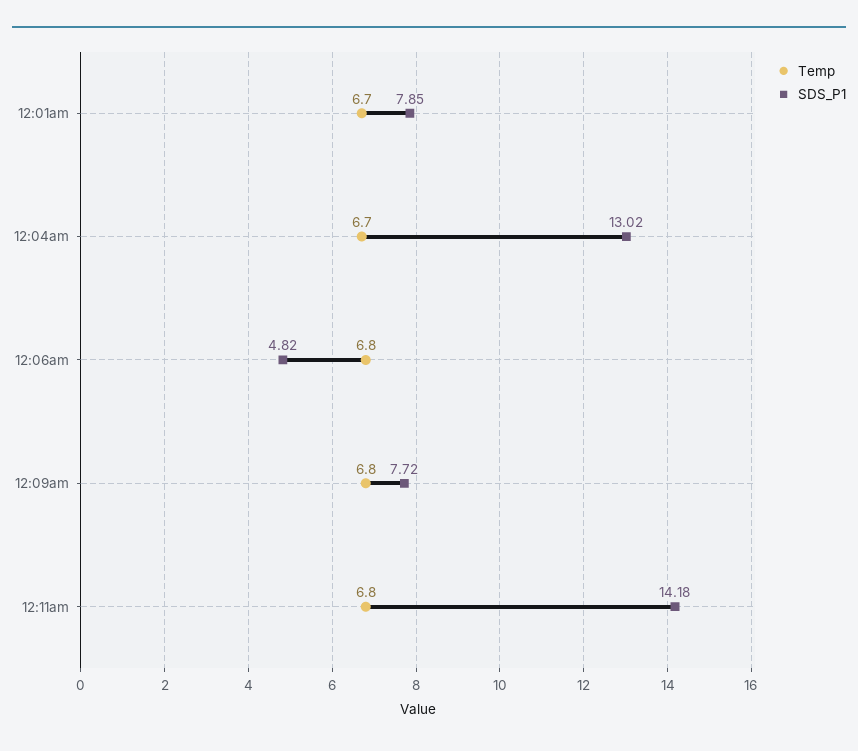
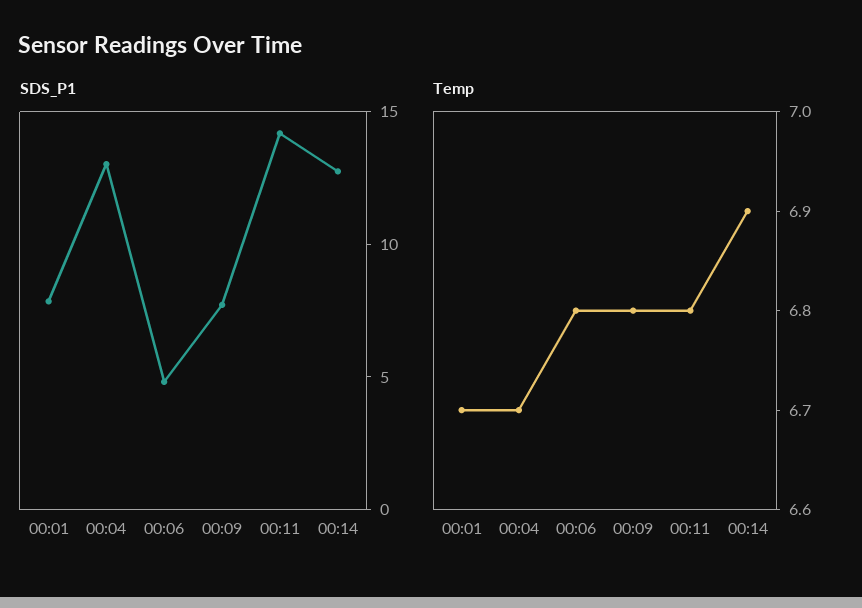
SDS_P1, 00:14: none -> 13
Temp, 00:14: none -> 6.9

